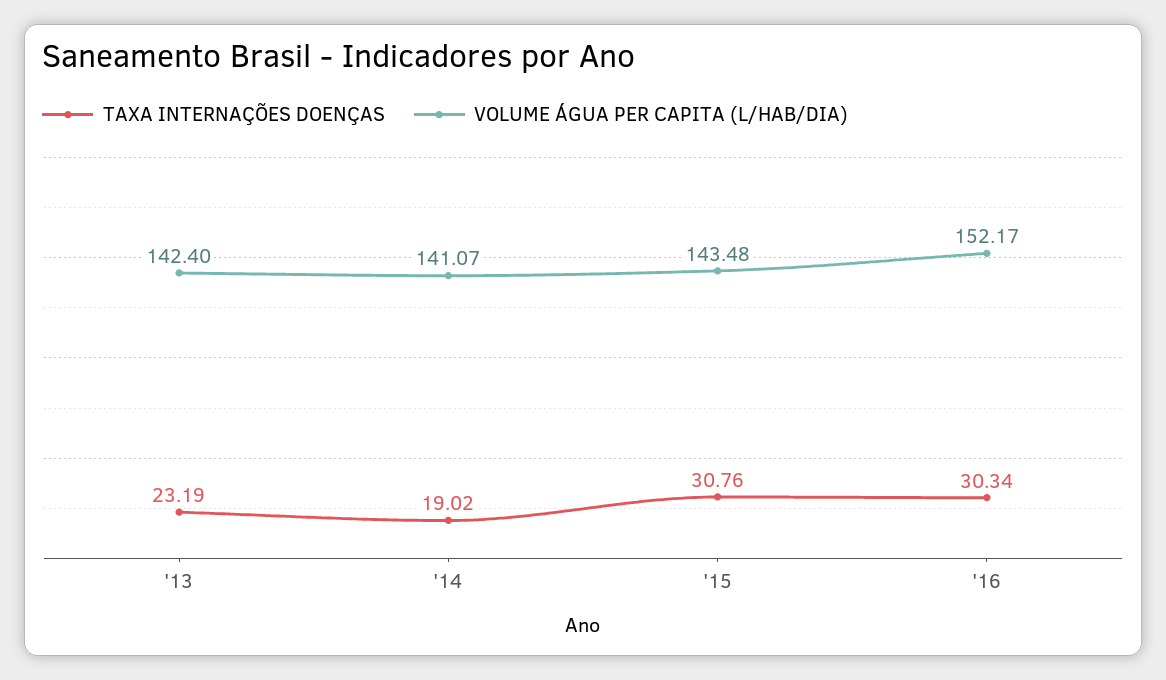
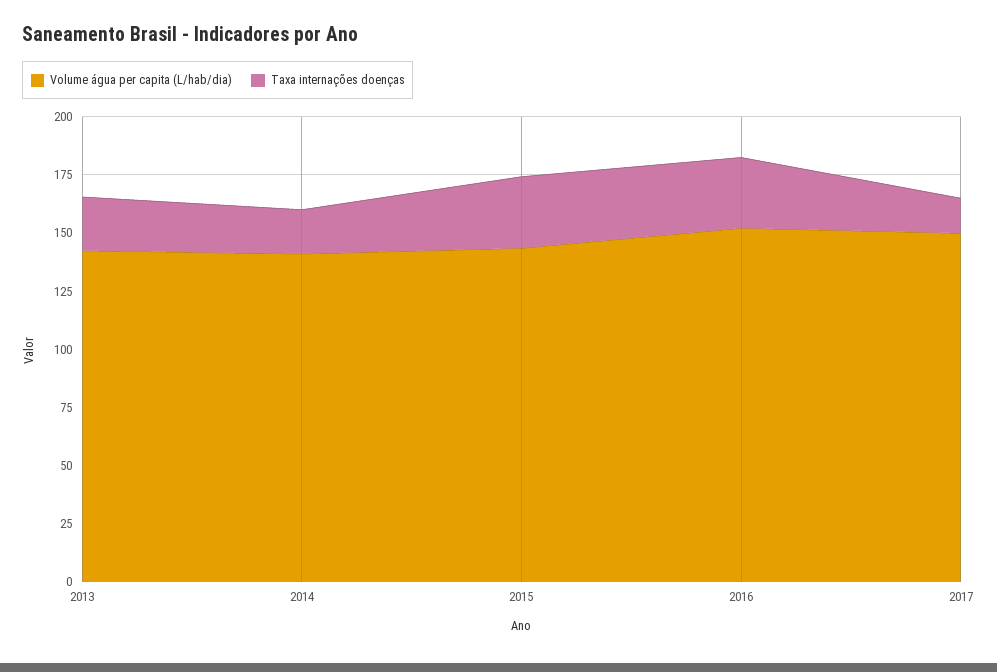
VOLUME ÁGUA PER CAPITA (L/HAB/DIA), 2017: none -> 150
TAXA INTERNAÇÕES DOENÇAS, 2017: none -> 15

